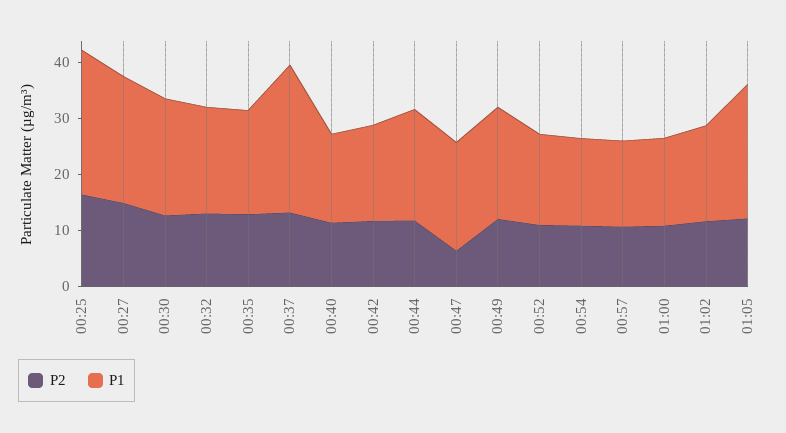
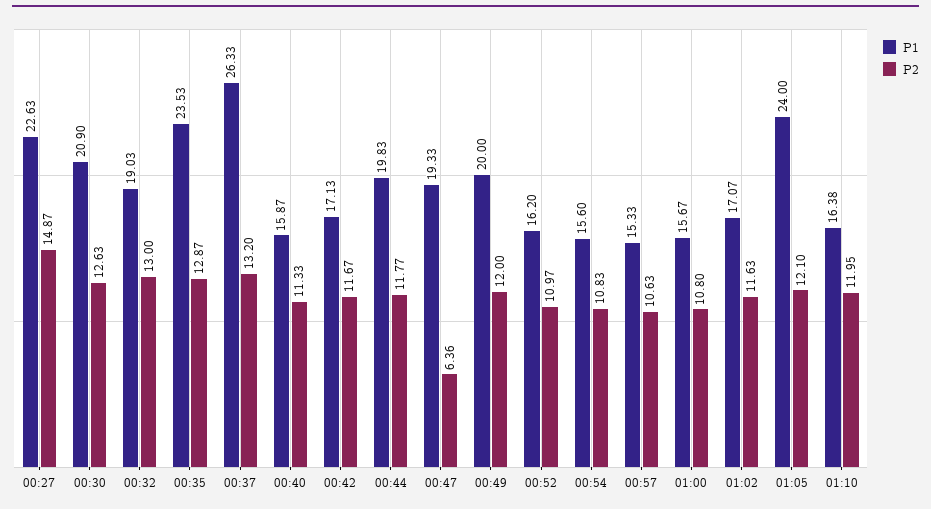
P2, 00:25: 16 -> none
P1, 00:25: 26 -> none
P1, 00:35: 18 -> 23.53
P1, 01:10: none -> 16.38
P2, 01:10: none -> 11.95

